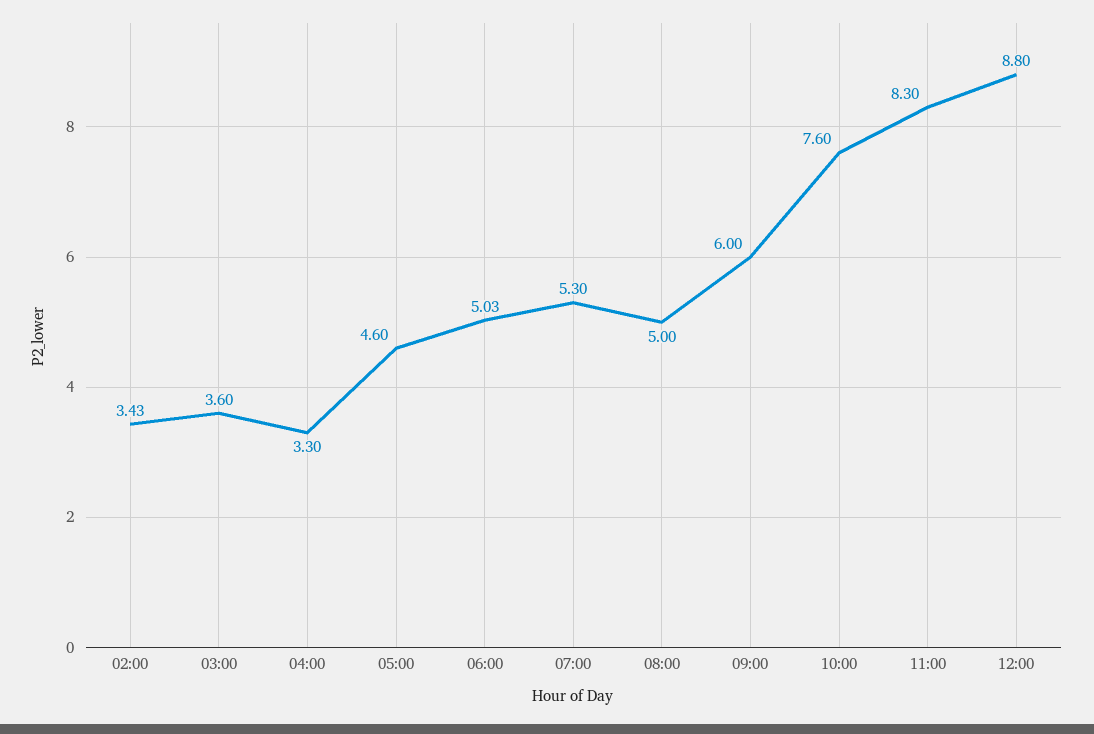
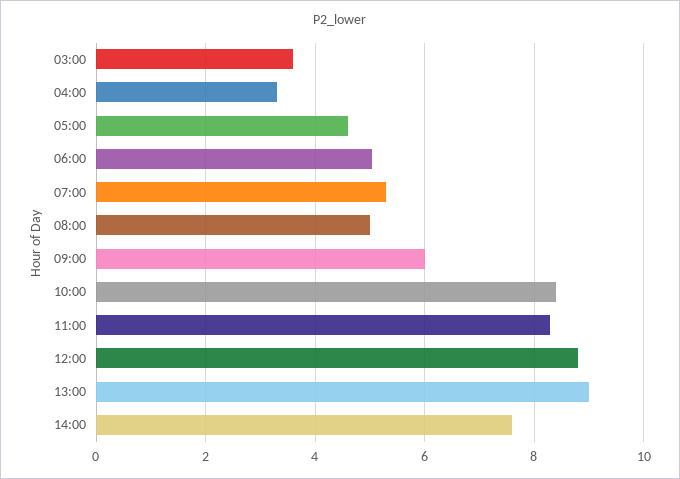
02:00: 3.43 -> none
10:00: 7.6 -> 8.4
13:00: none -> 9
14:00: none -> 7.6

